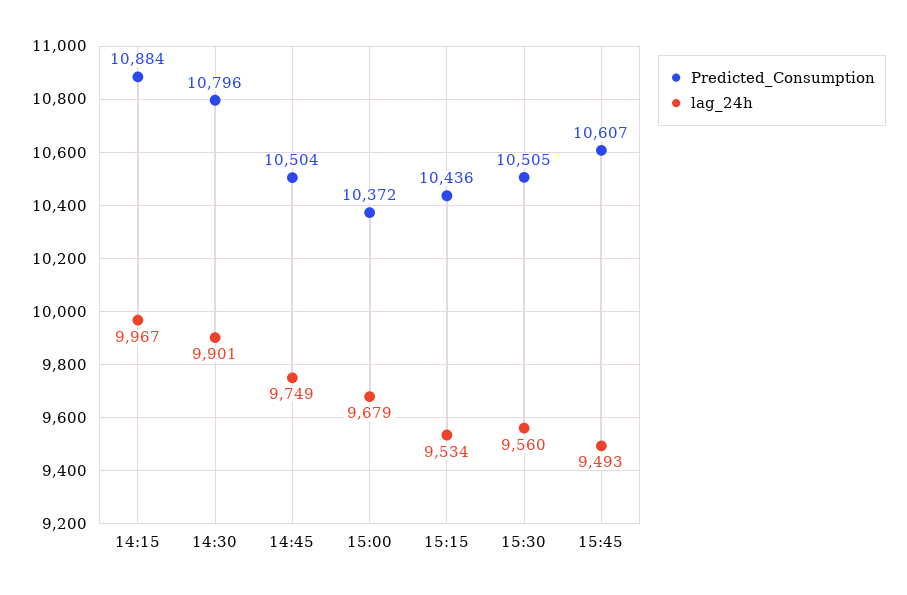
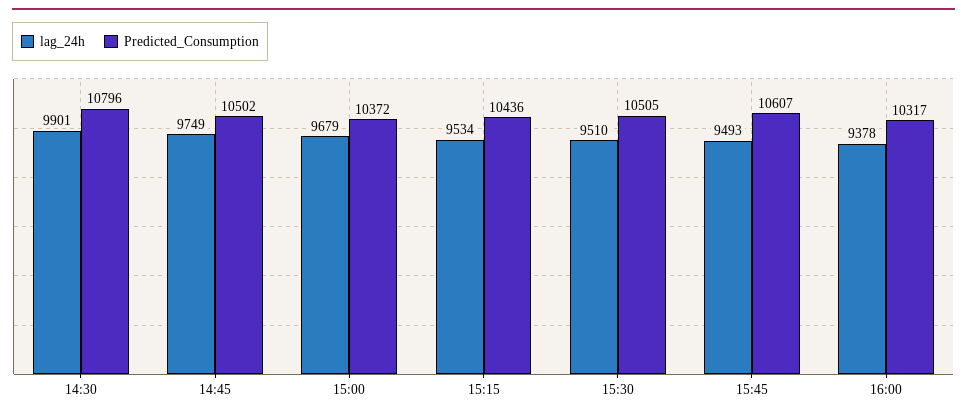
Predicted_Consumption, 14:15: 10884 -> none
lag_24h, 14:15: 9967 -> none
Predicted_Consumption, 14:45: 10504 -> 10502
lag_24h, 15:30: 9560 -> 9510
lag_24h, 16:00: none -> 9378
Predicted_Consumption, 16:00: none -> 10317

